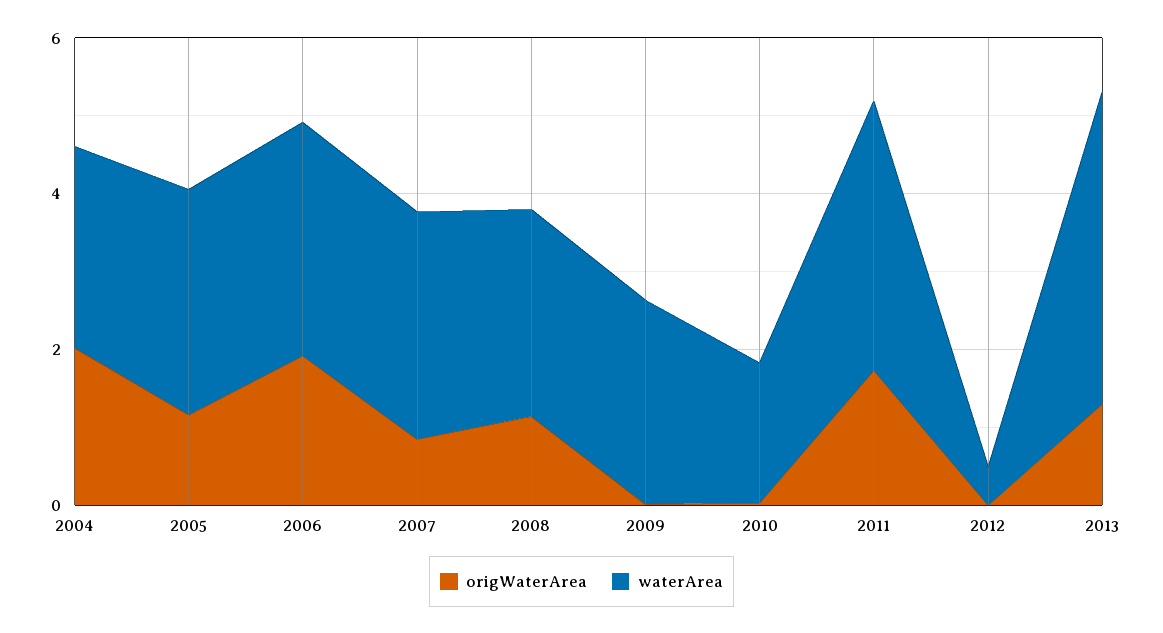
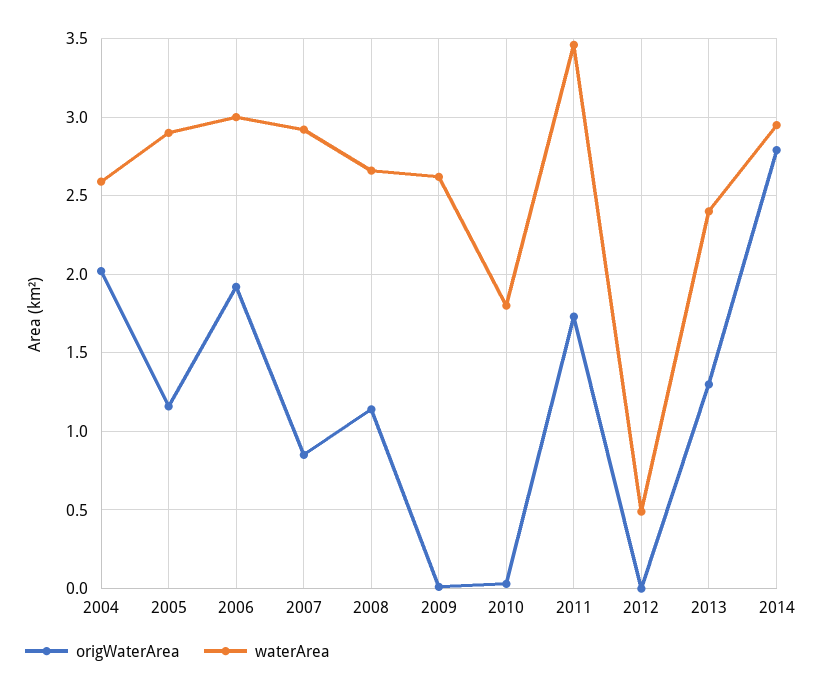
waterArea, 2013: 4 -> 2.4
origWaterArea, 2014: none -> 2.8
waterArea, 2014: none -> 2.95

